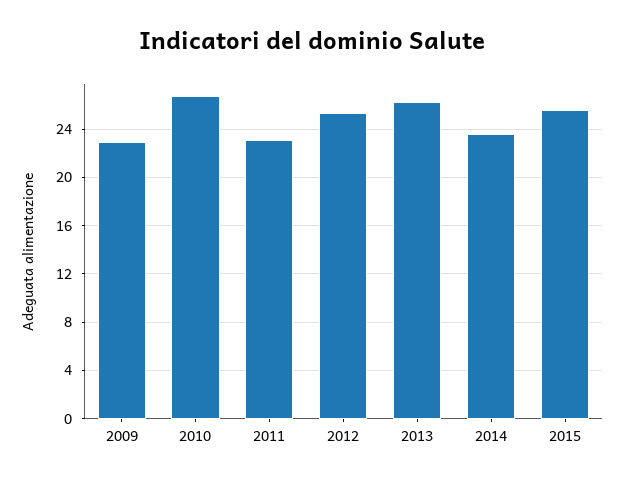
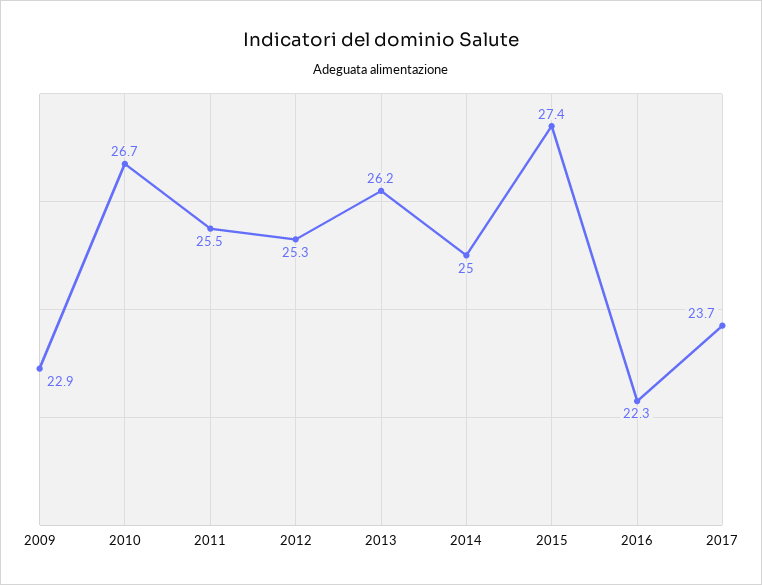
2011: 23 -> 25.5
2014: 23.5 -> 25
2015: 25.5 -> 27.4
2016: none -> 22.3
2017: none -> 23.7

